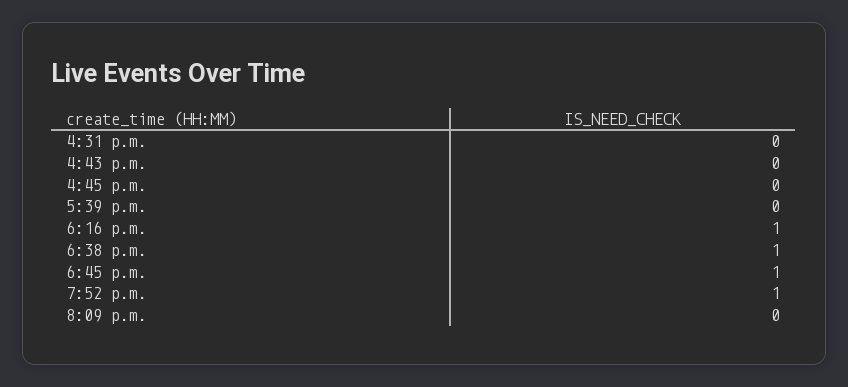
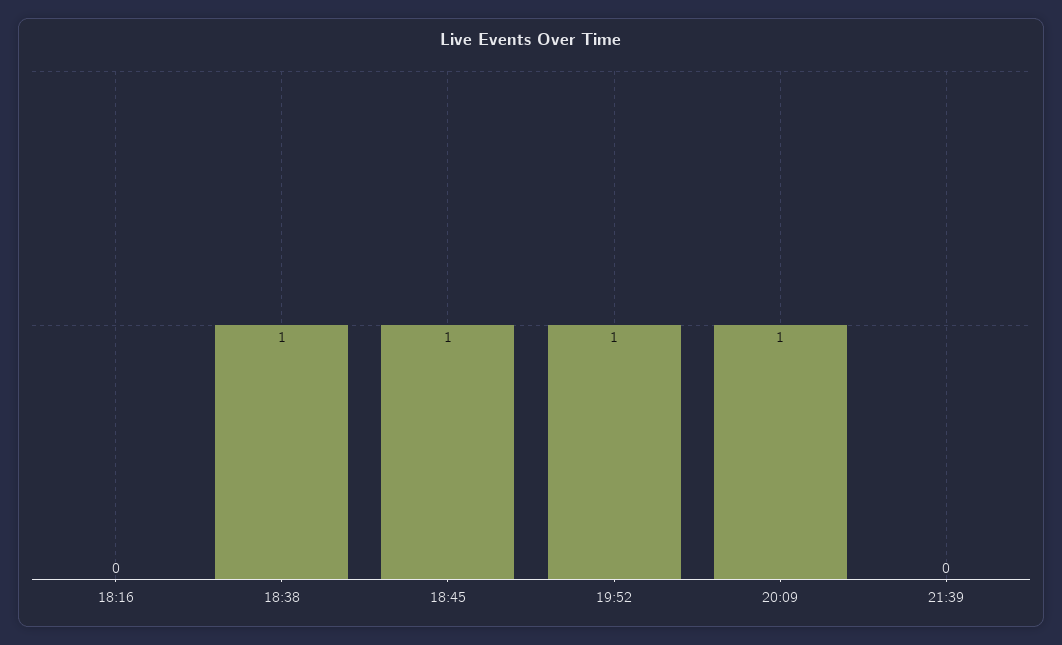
4:31 p.m.: 0 -> none
4:43 p.m.: 0 -> none
4:45 p.m.: 0 -> none
5:39 p.m.: 0 -> none
6:16 p.m.: 1 -> 0
8:09 p.m.: 0 -> 1
21:39: none -> 0

